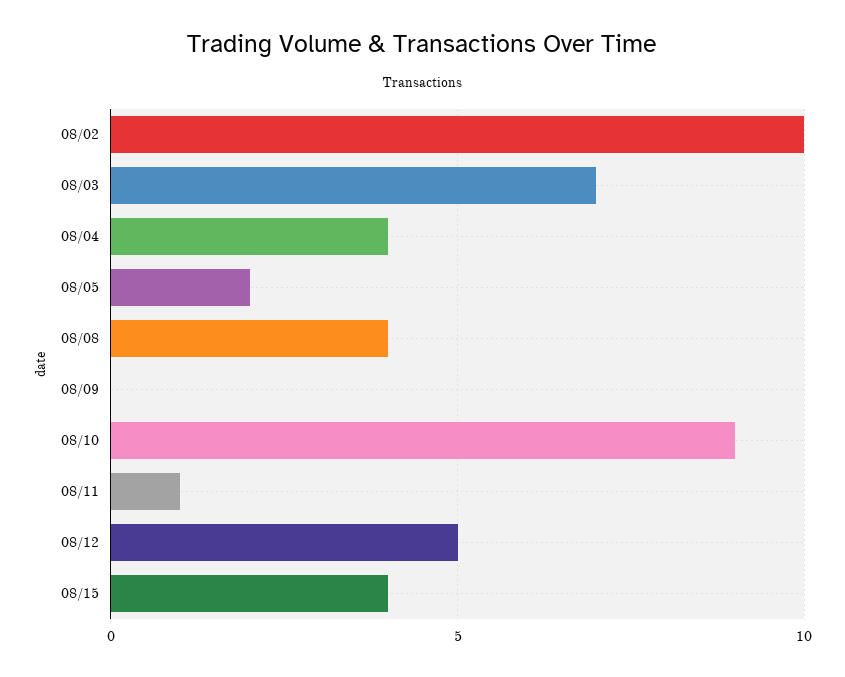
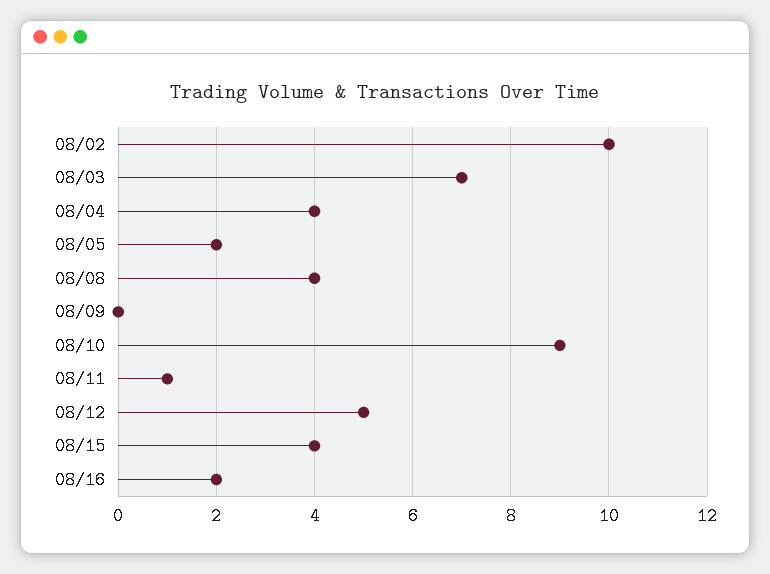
08/16: none -> 2

